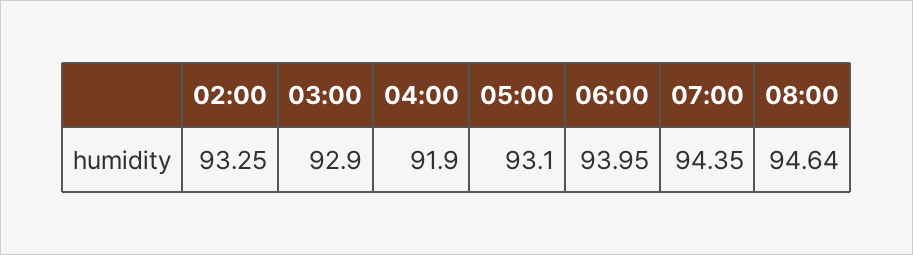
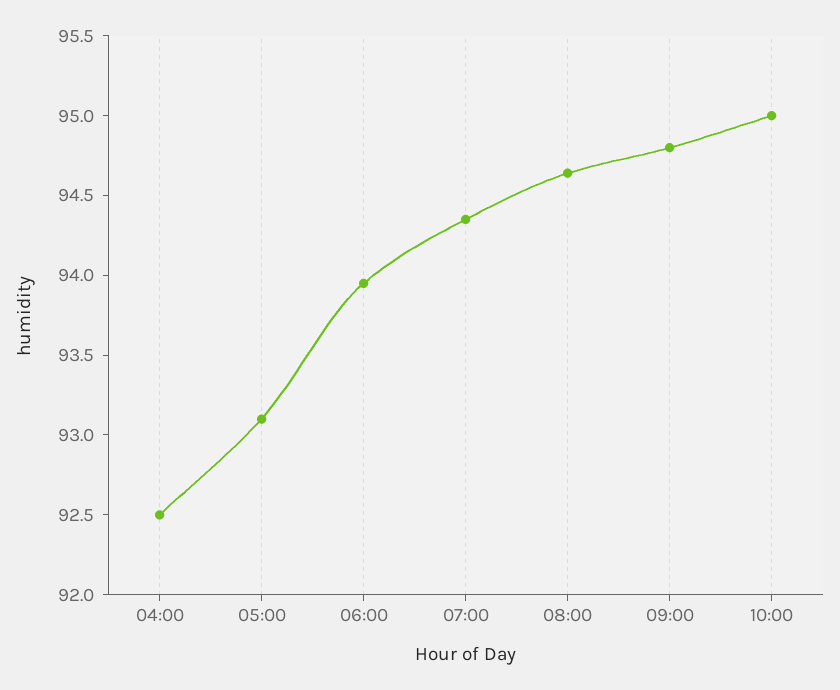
02:00: 93.25 -> none
03:00: 92.9 -> none
04:00: 91.9 -> 92.5
09:00: none -> 94.8
10:00: none -> 95

